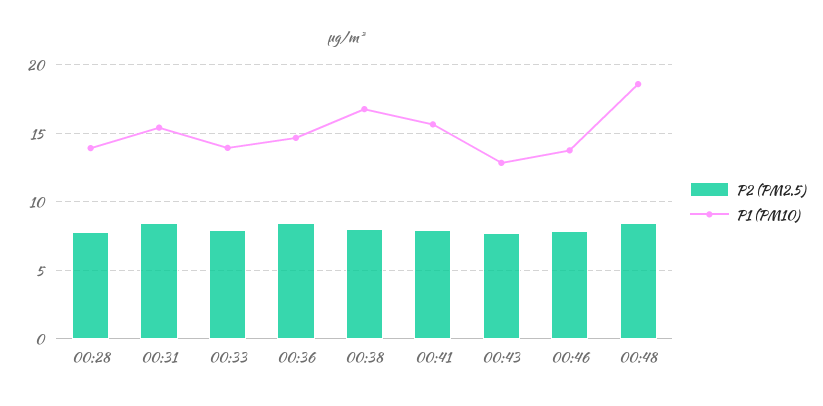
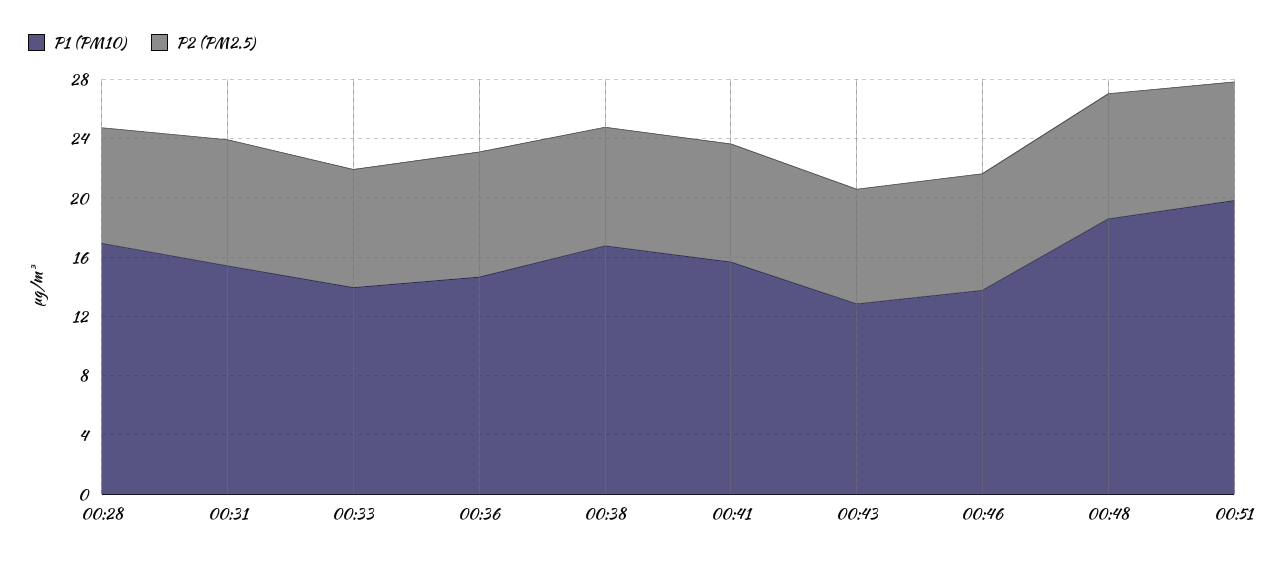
P1 (PM10), 00:28: 14 -> 17
P1 (PM10), 00:51: none -> 20
P2 (PM2.5), 00:51: none -> 8

